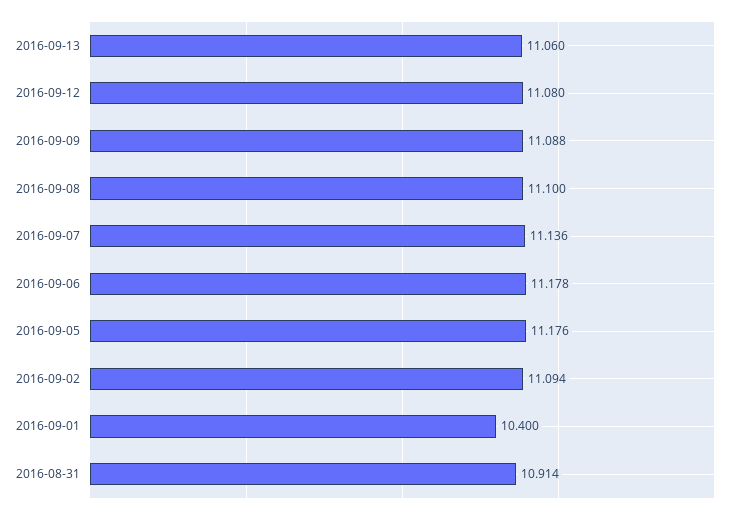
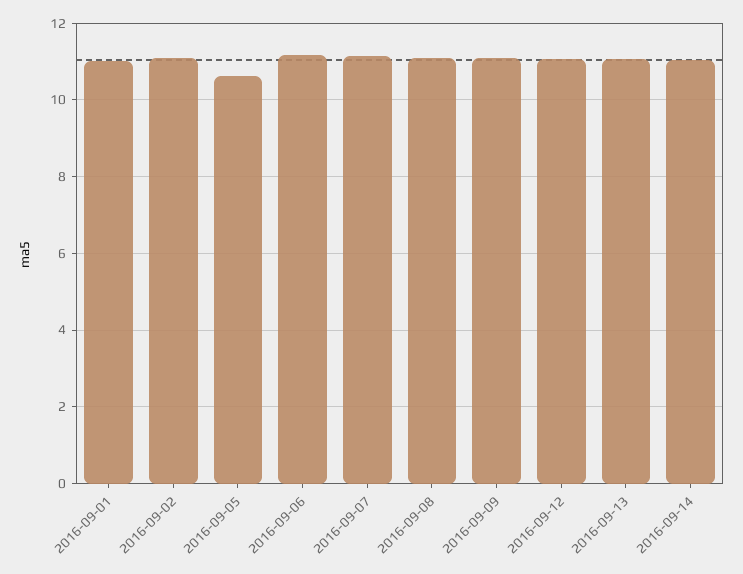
2016-09-05: 11.176 -> 10.6
2016-09-01: 10.4 -> 11
2016-08-31: 10.914 -> none
2016-09-14: none -> 11

